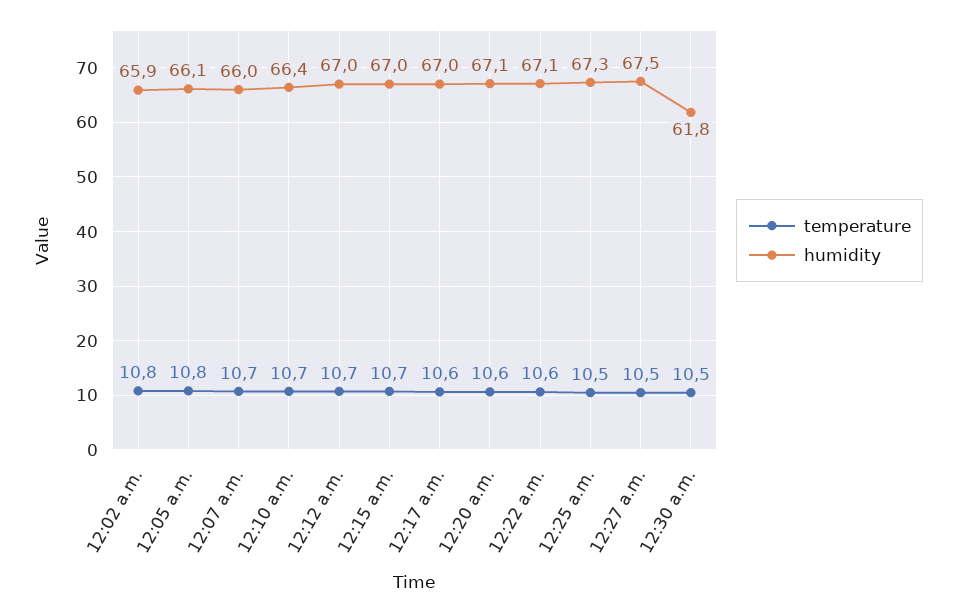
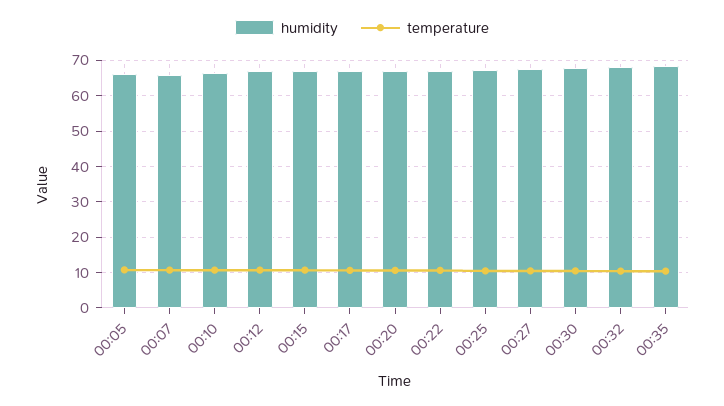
temperature, 12:02 a.m.: 10.8 -> none
humidity, 12:02 a.m.: 65.9 -> none
humidity, 12:30 a.m.: 61.8 -> 68
humidity, 00:32: none -> 68
temperature, 00:32: none -> 10
humidity, 00:35: none -> 68
temperature, 00:35: none -> 10

